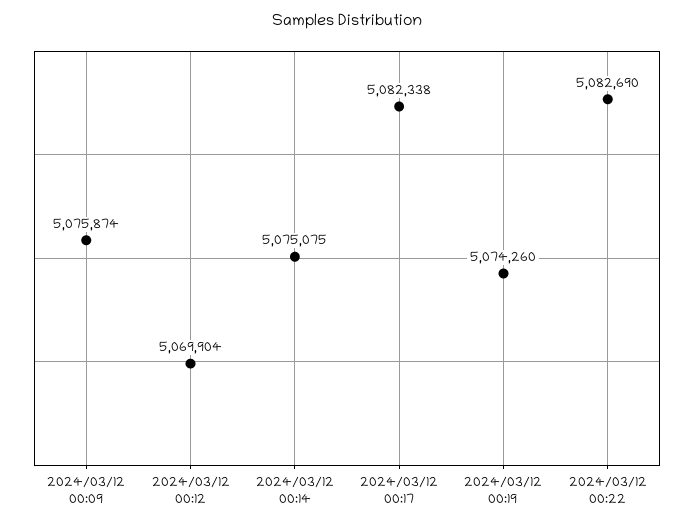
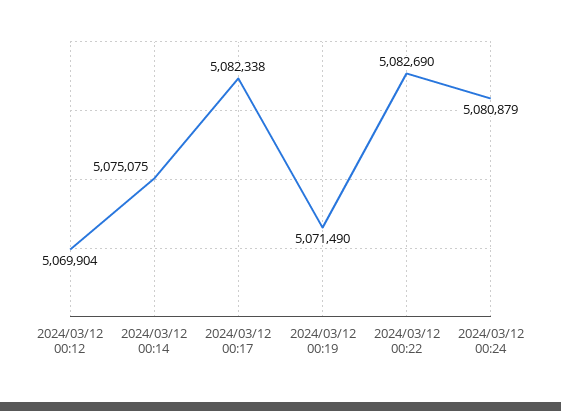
2024/03/12 00:09: 5075874 -> none
2024/03/12 00:19: 5074260 -> 5071490
2024/03/12 00:24: none -> 5080879

